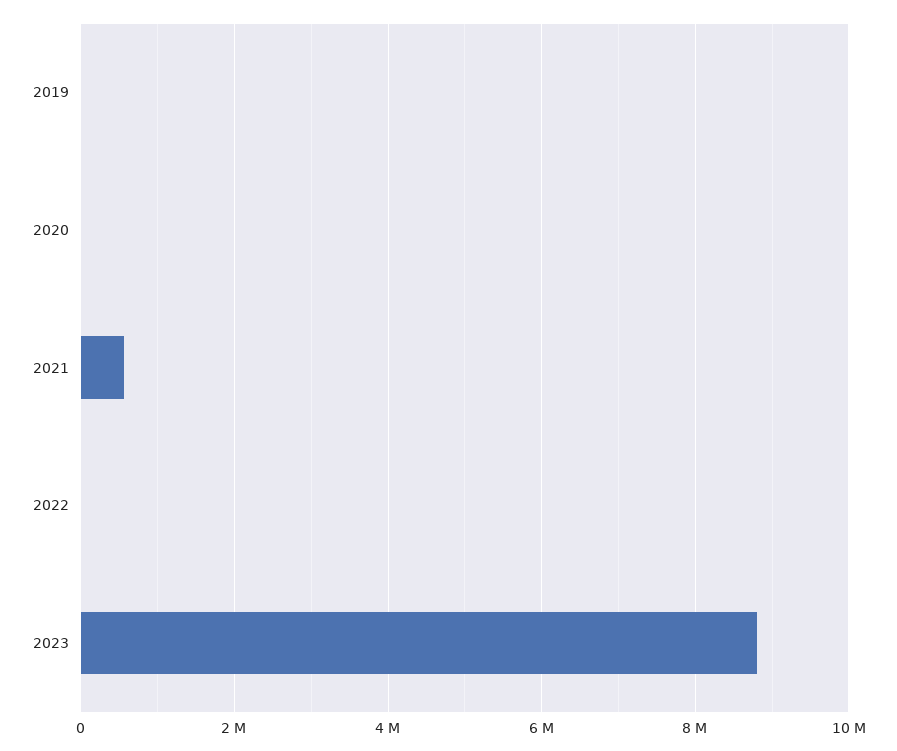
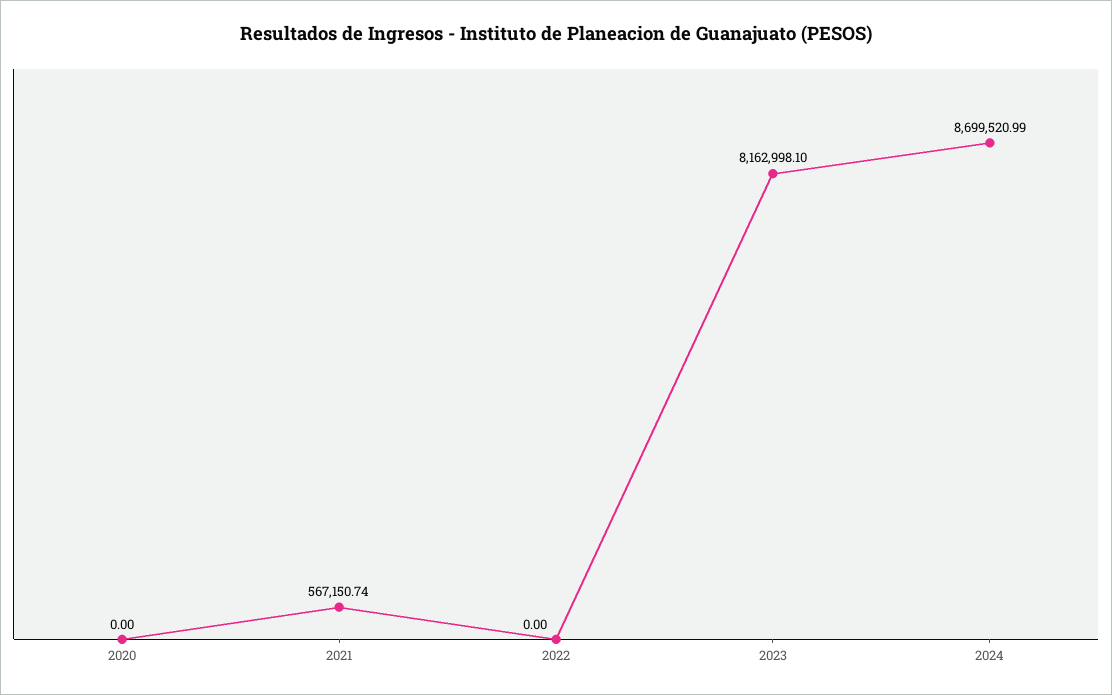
2019: 0 -> none
2023: 8800000 -> 8162998.1
2024: none -> 8699520.99

